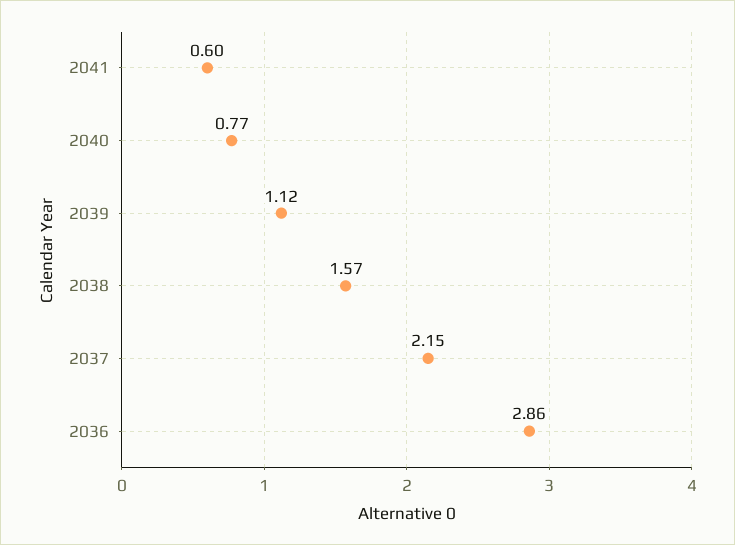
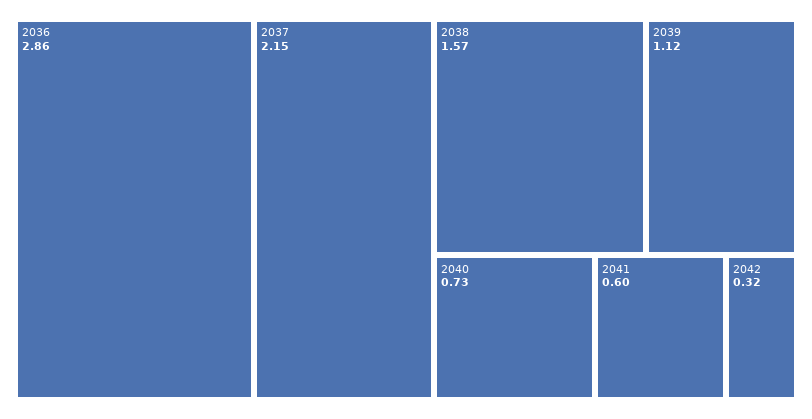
2040: 0.77 -> 0.73
2042: none -> 0.32

